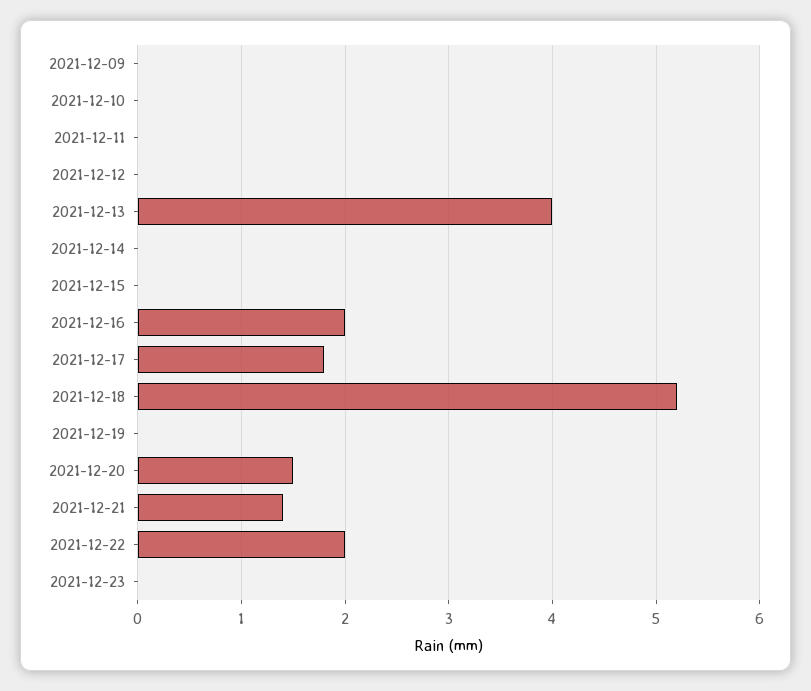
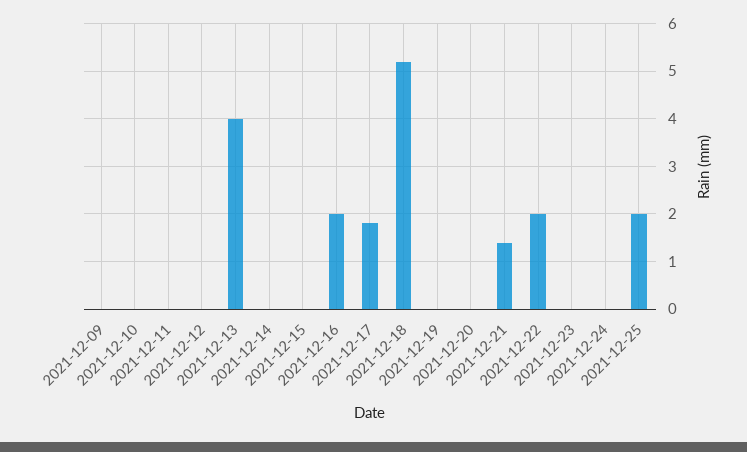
2021-12-20: 1.5 -> 0
2021-12-24: none -> 0
2021-12-25: none -> 2

